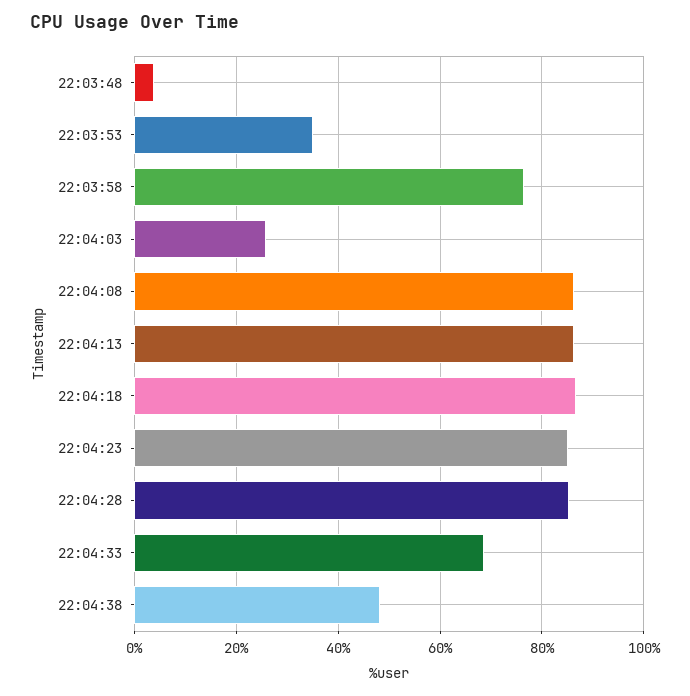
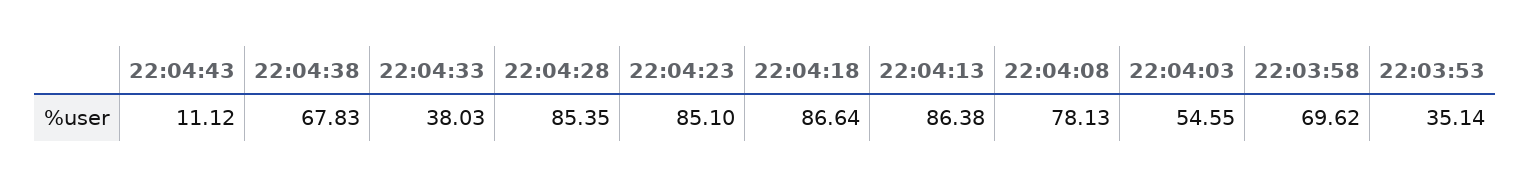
22:03:48: 4 -> none
22:03:58: 76 -> 69.62
22:04:03: 26 -> 54.55
22:04:08: 86 -> 78.13
22:04:33: 68 -> 38.03
22:04:38: 48 -> 67.83
22:04:43: none -> 11.12

